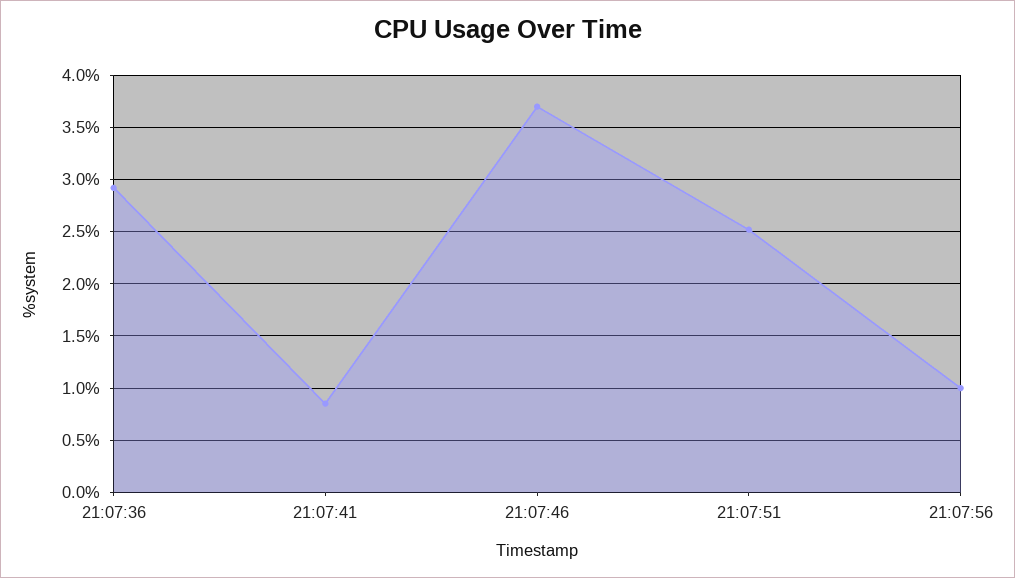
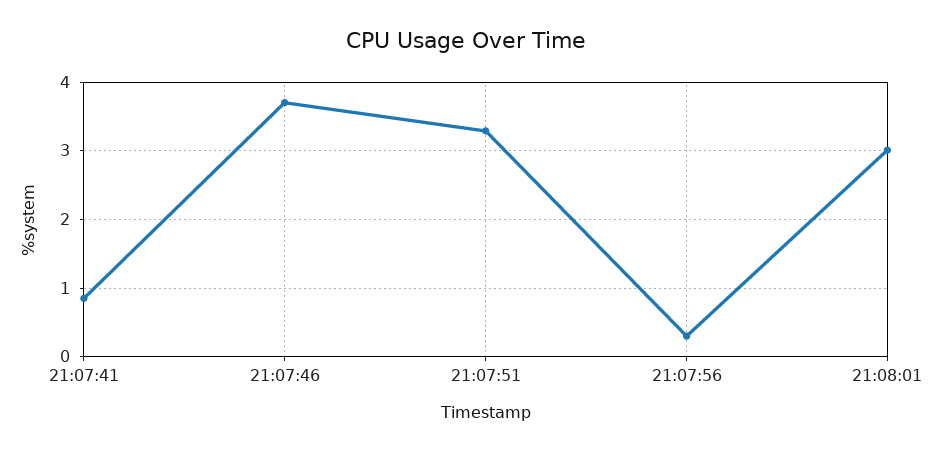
21:07:36: 2.9 -> none
21:07:51: 2.5 -> 3.3
21:07:56: 1 -> 0.3
21:08:01: none -> 3

